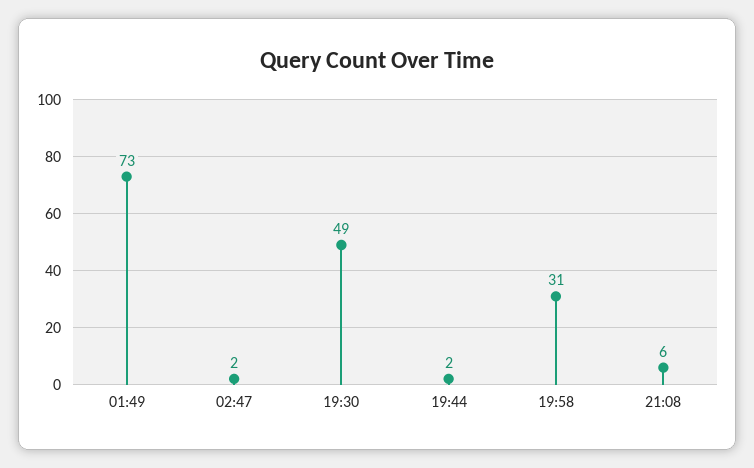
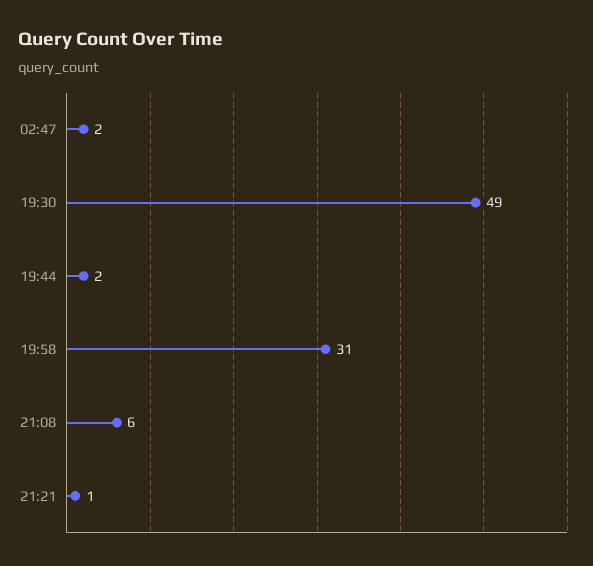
01:49: 73 -> none
21:21: none -> 1

